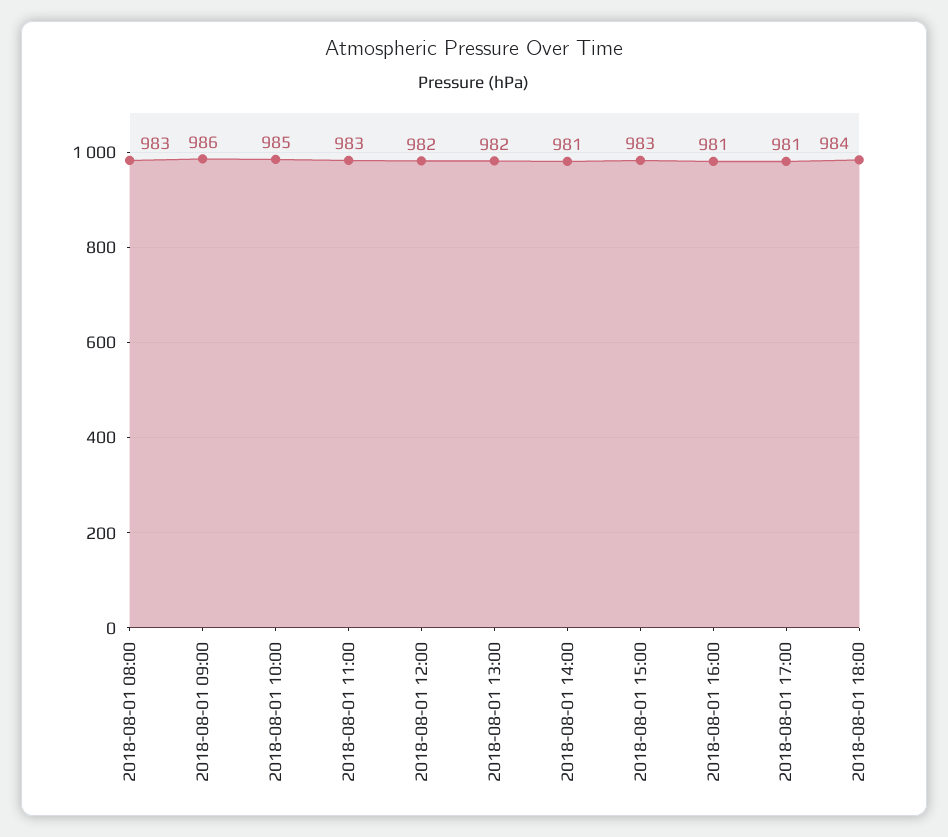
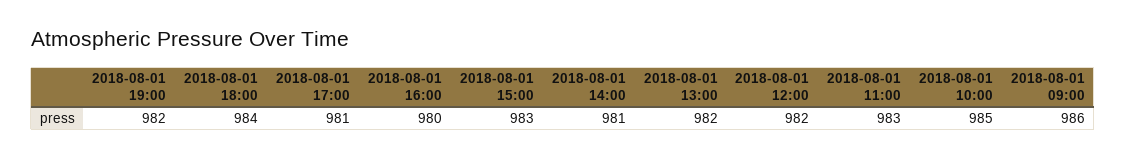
2018-08-01 08:00: 983 -> none
2018-08-01 16:00: 981 -> 980
2018-08-01 19:00: none -> 982

